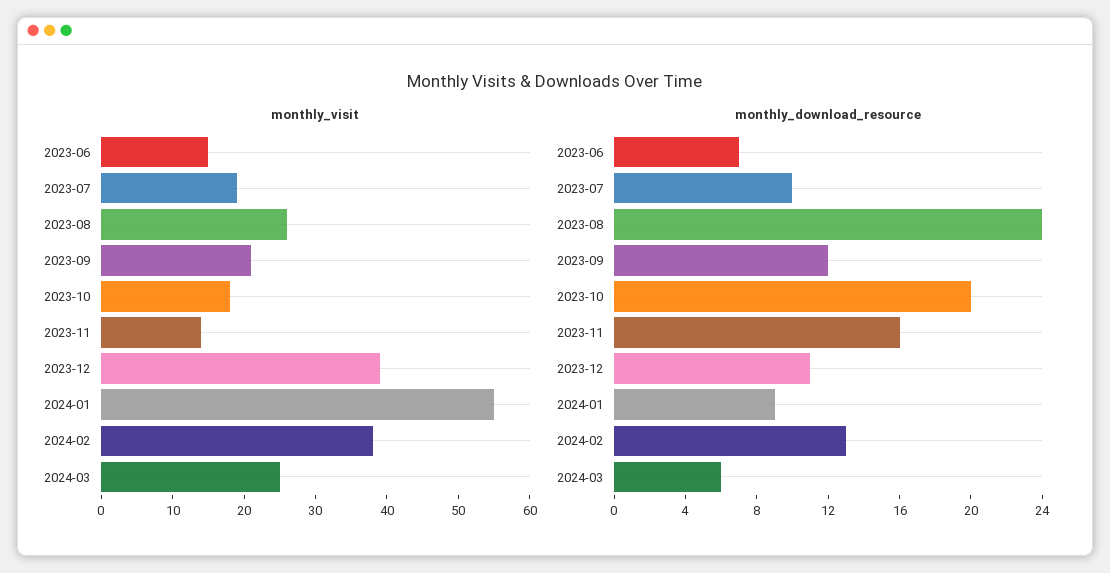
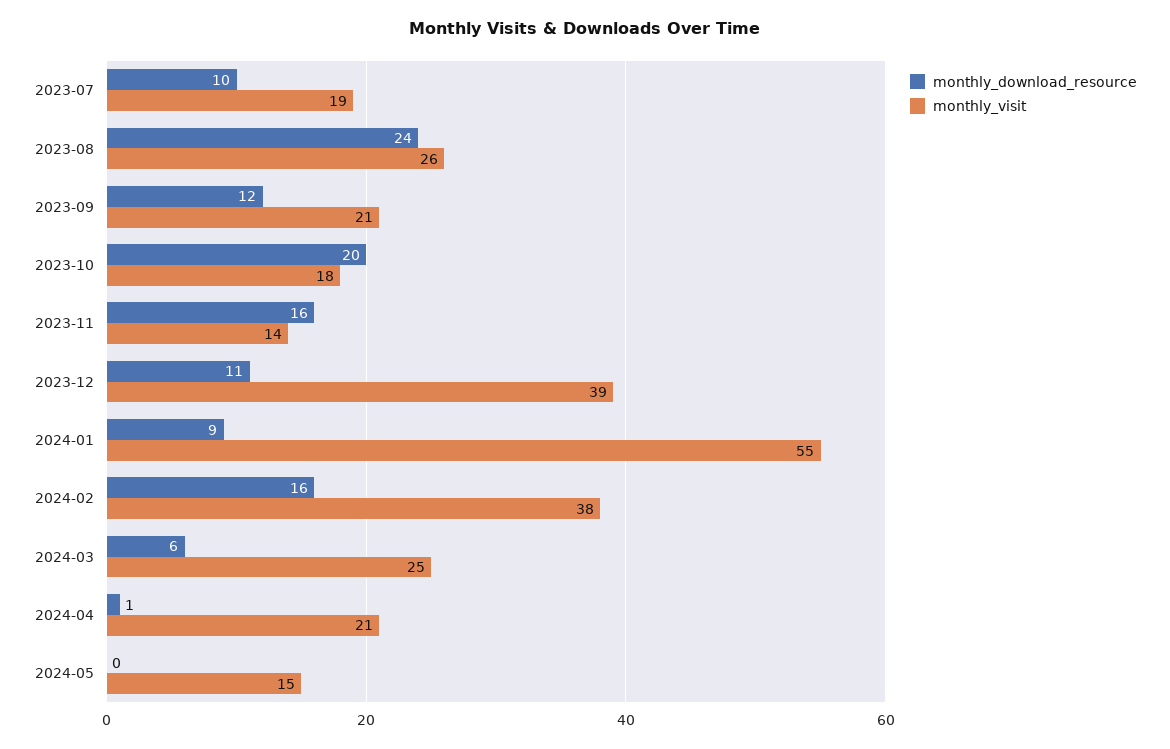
monthly_visit, 2023-06: 15 -> none
monthly_download_resource, 2023-06: 7 -> none
monthly_download_resource, 2024-02: 13 -> 16
monthly_download_resource, 2024-04: none -> 1
monthly_visit, 2024-04: none -> 21
monthly_download_resource, 2024-05: none -> 0
monthly_visit, 2024-05: none -> 15

